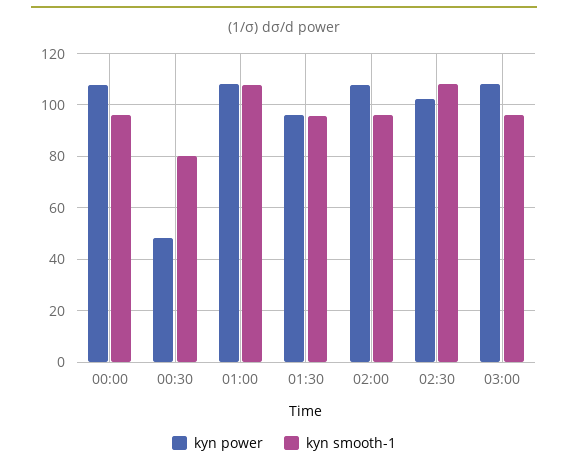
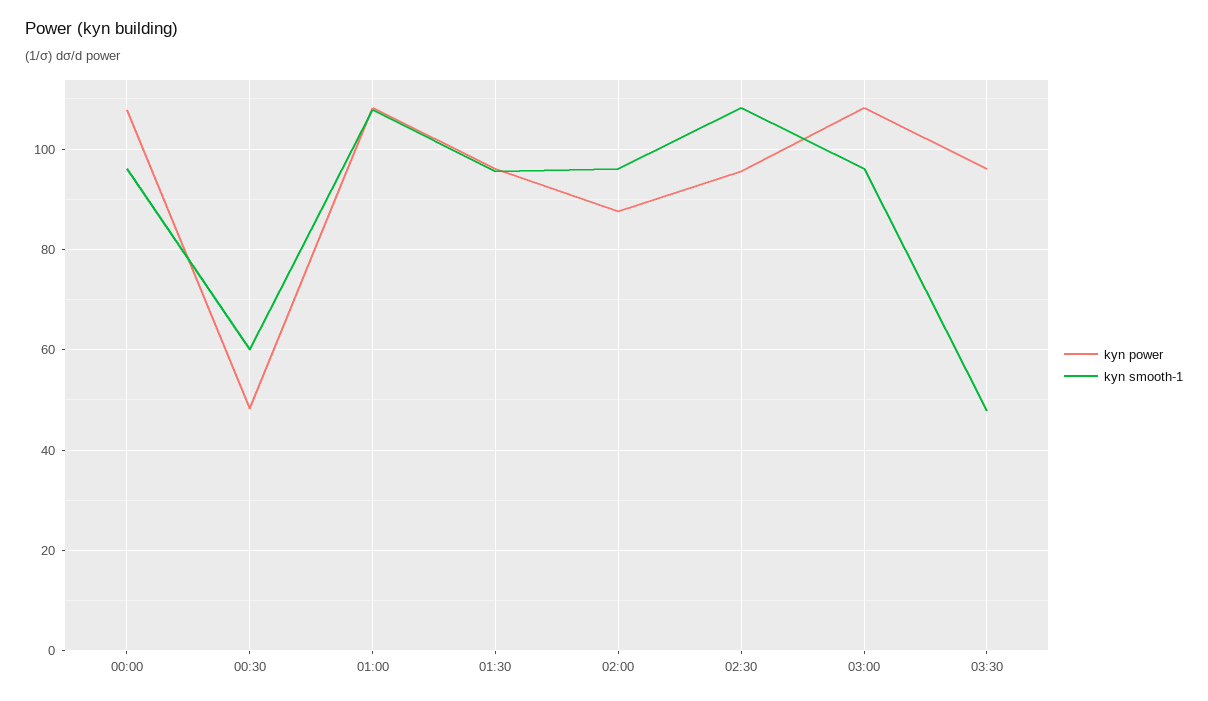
kyn smooth-1, 00:30: 80 -> 60
kyn power, 02:00: 107.5 -> 88
kyn power, 02:30: 102.5 -> 96
kyn power, 03:30: none -> 96
kyn smooth-1, 03:30: none -> 48

